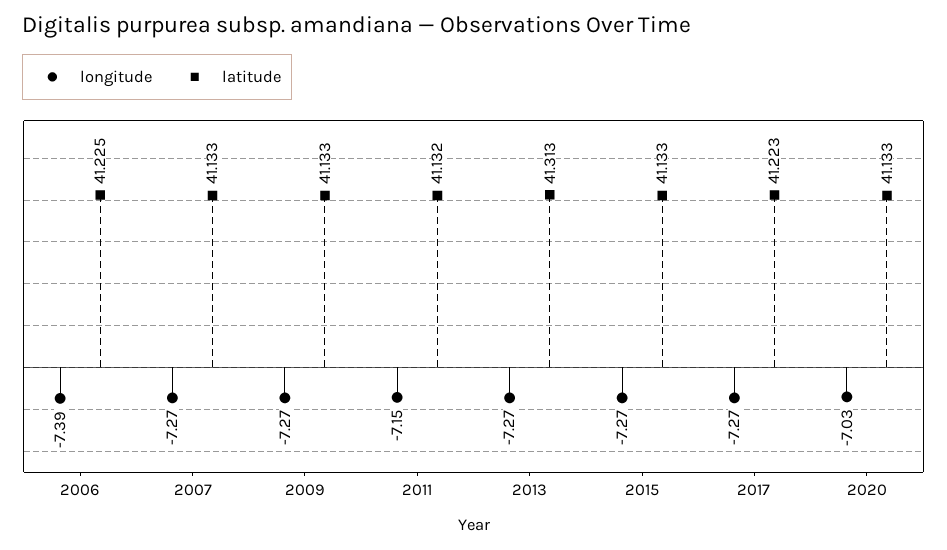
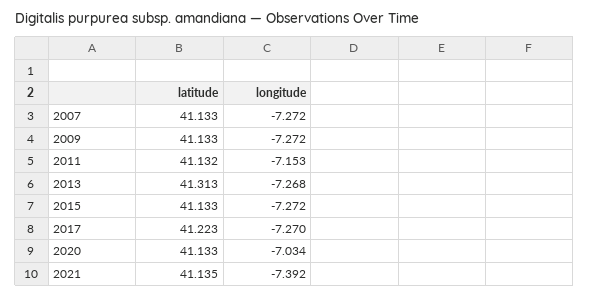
longitude, 2006: -7.39 -> none
latitude, 2006: 41.225 -> none
latitude, 2021: none -> 41.135
longitude, 2021: none -> -7.392

